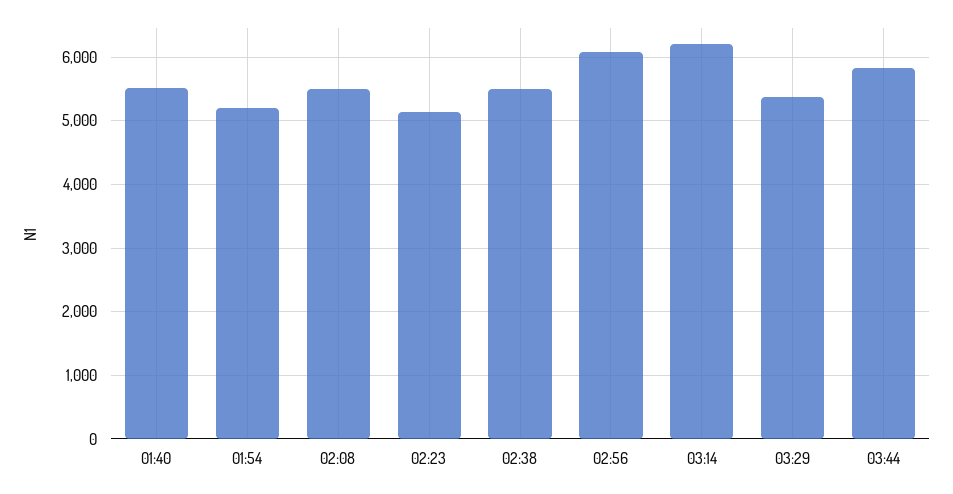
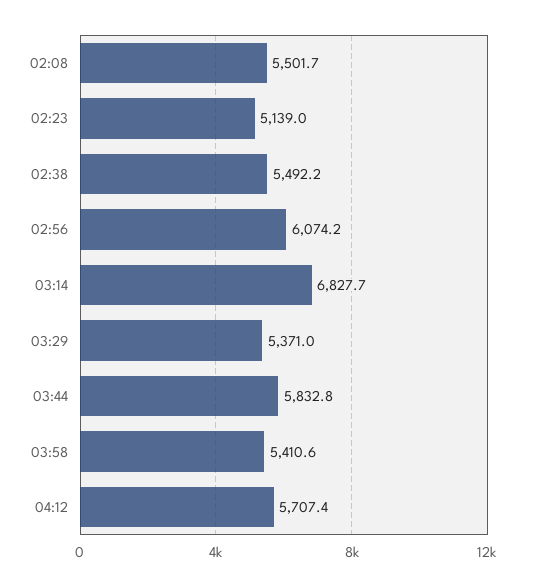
01:40: 5500 -> none
01:54: 5200 -> none
03:14: 6200 -> 6827.7
03:58: none -> 5410.6
04:12: none -> 5707.4

